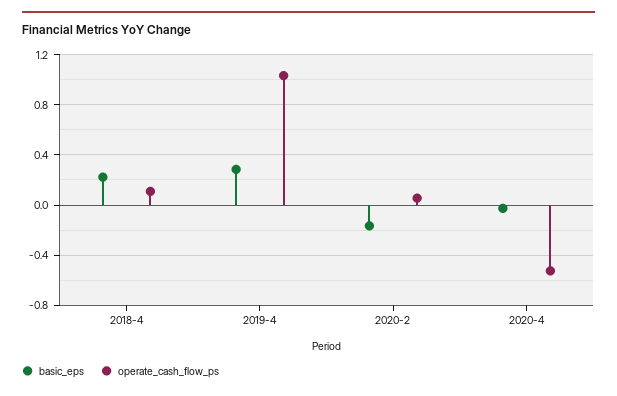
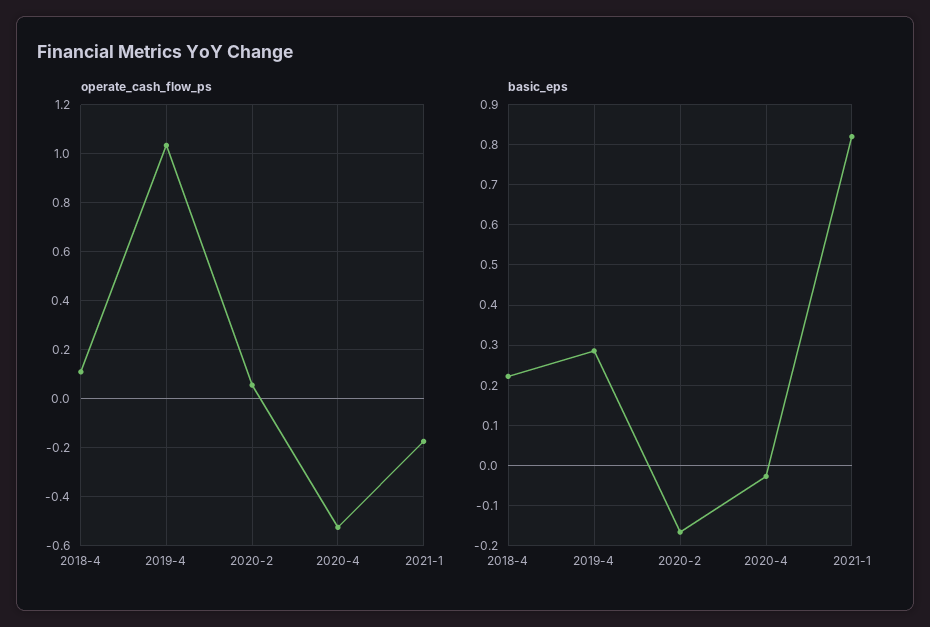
operate_cash_flow_ps, 2021-1: none -> -0.175
basic_eps, 2021-1: none -> 0.82

